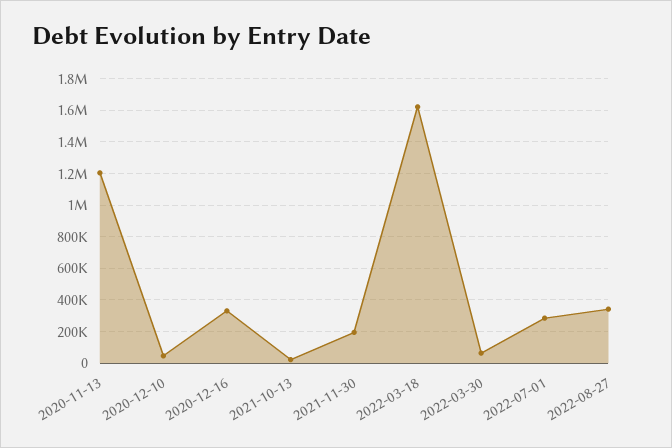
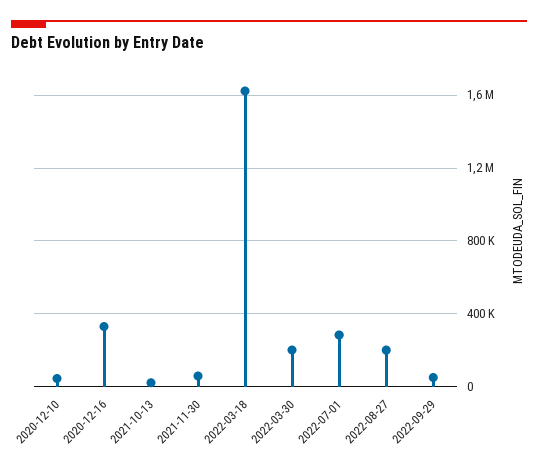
2020-11-13: 1200000 -> none
2021-11-30: 200000 -> 50000
2022-03-30: 50000 -> 200000
2022-08-27: 350000 -> 200000
2022-09-29: none -> 50000

